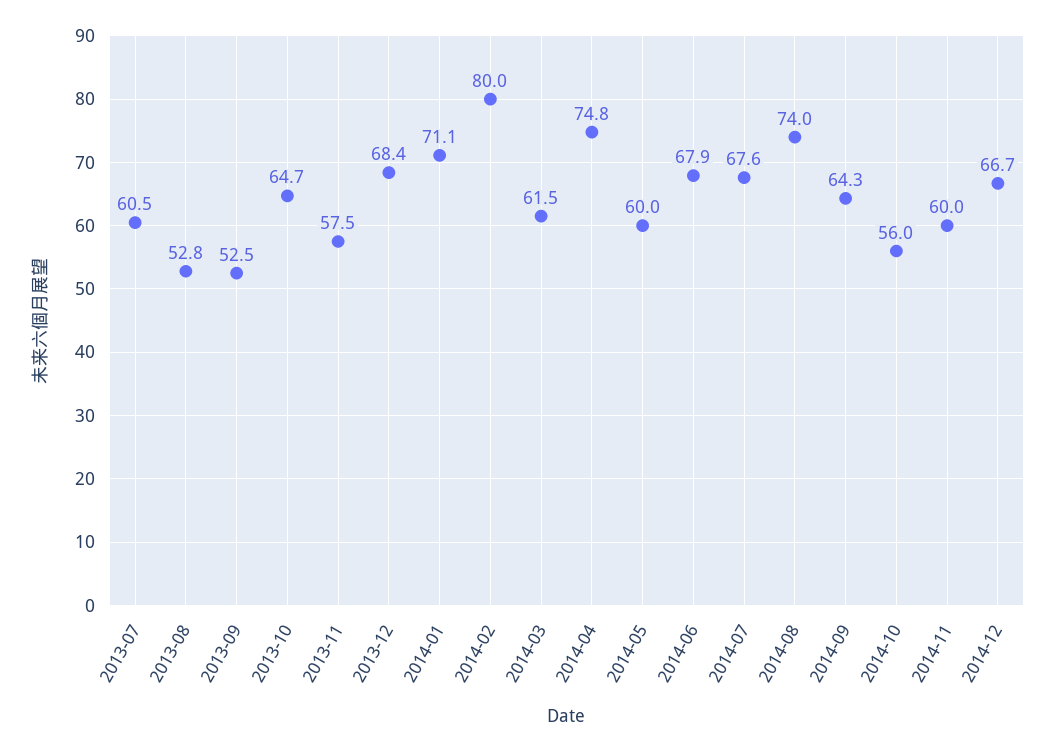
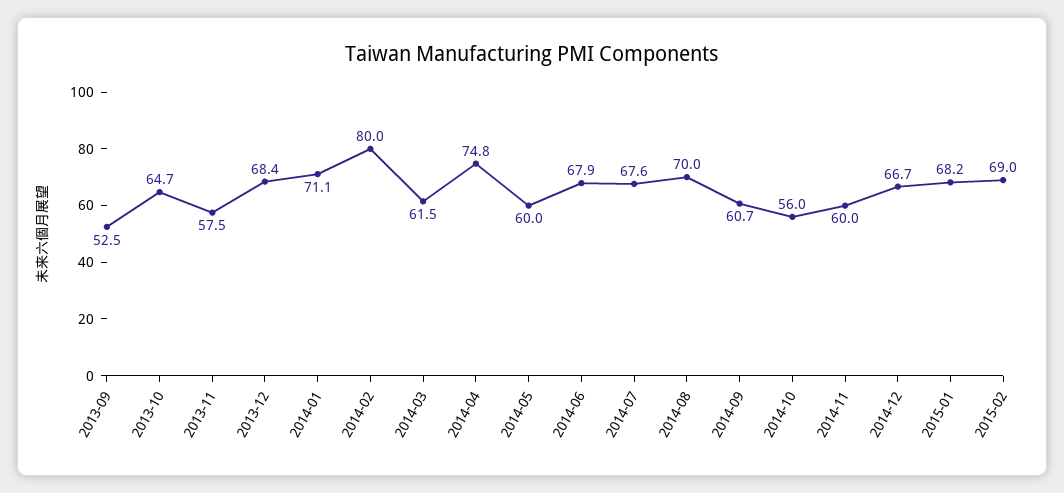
2013-07: 60.5 -> none
2013-08: 52.8 -> none
2014-08: 74 -> 70
2014-09: 64.3 -> 60.7
2015-01: none -> 68.2
2015-02: none -> 69

